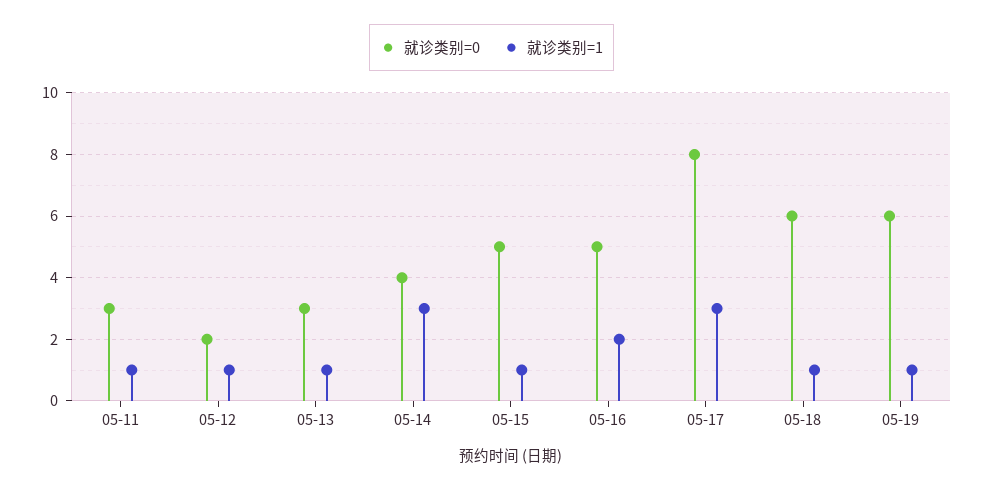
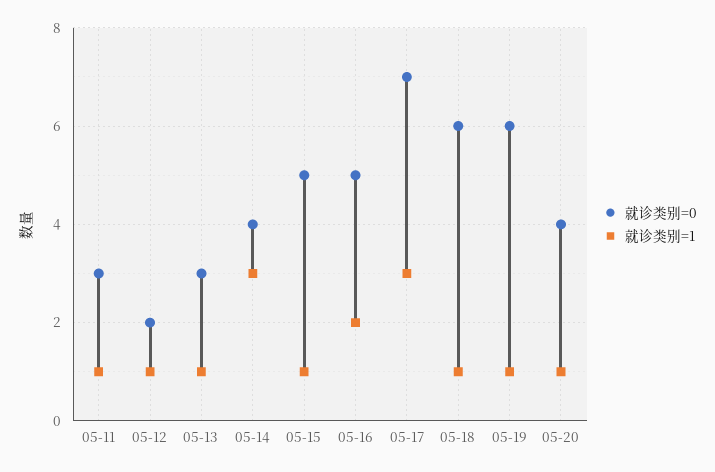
就诊类别=0, 05-17: 8 -> 7
就诊类别=0, 05-20: none -> 4
就诊类别=1, 05-20: none -> 1

